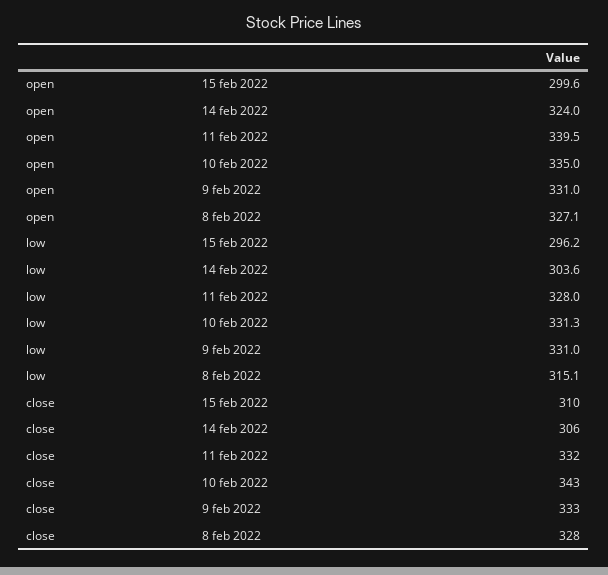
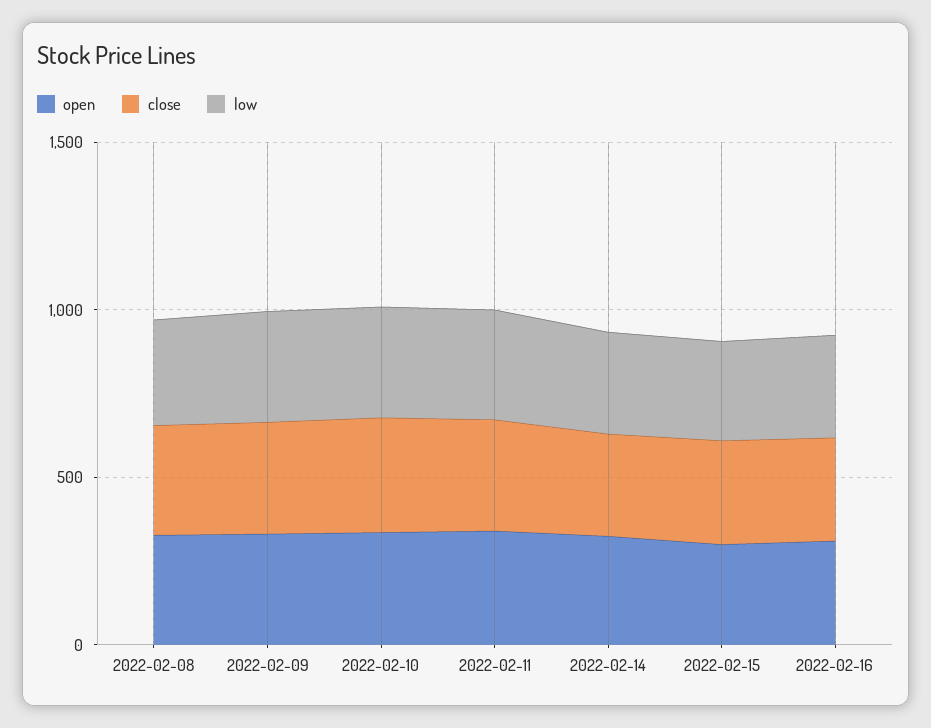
open, 2022-02-16: none -> 300
close, 2022-02-16: none -> 300
low, 2022-02-16: none -> 300

